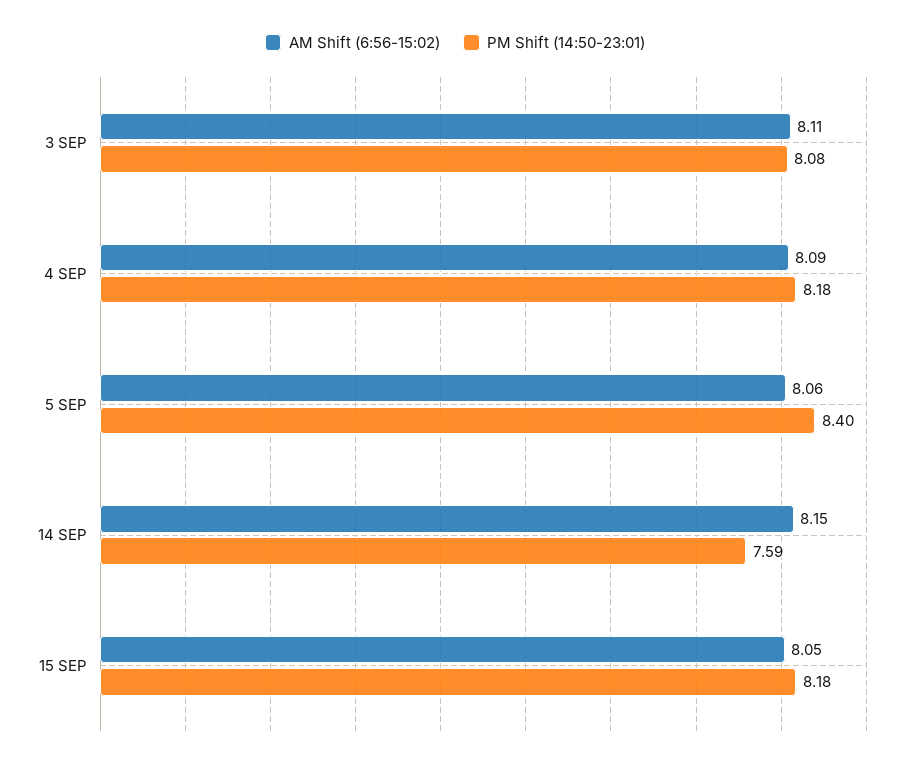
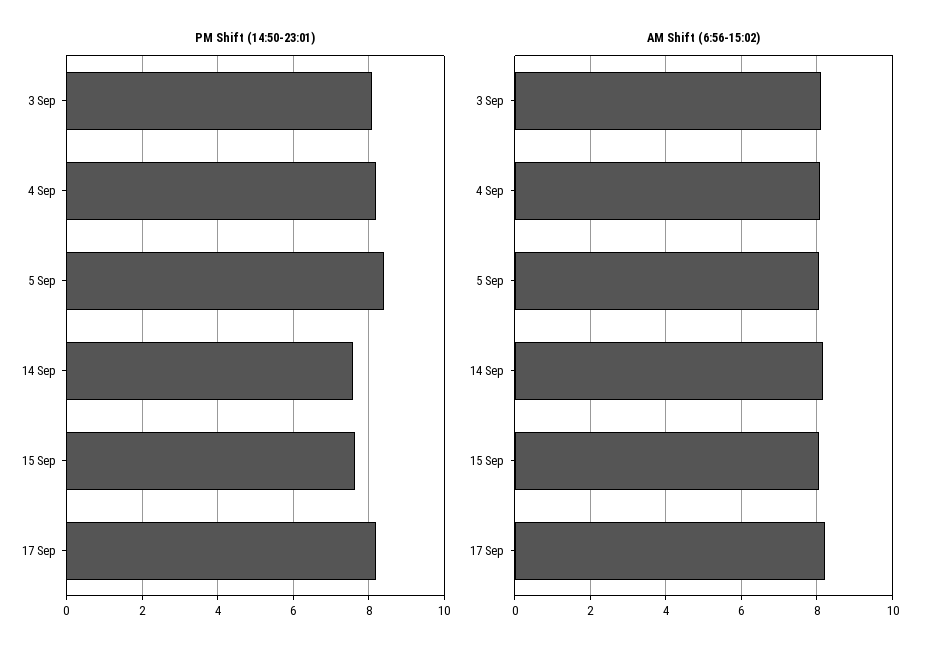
PM Shift (14:50-23:01), 15 SEP: 8.18 -> 7.6
PM Shift (14:50-23:01), 17 Sep: none -> 8.2
AM Shift (6:56-15:02), 17 Sep: none -> 8.2

